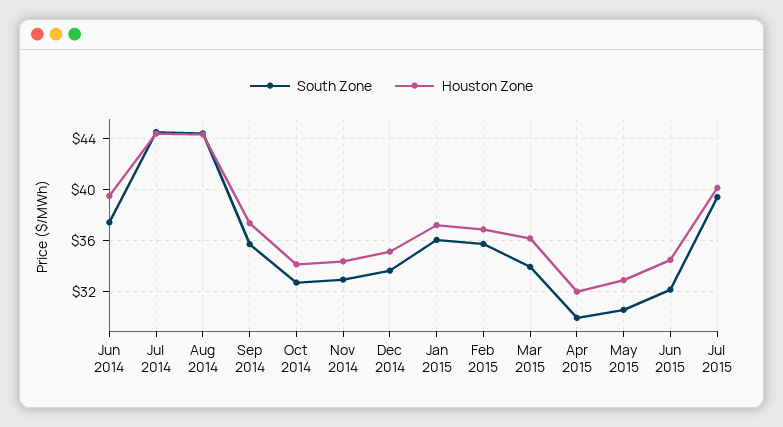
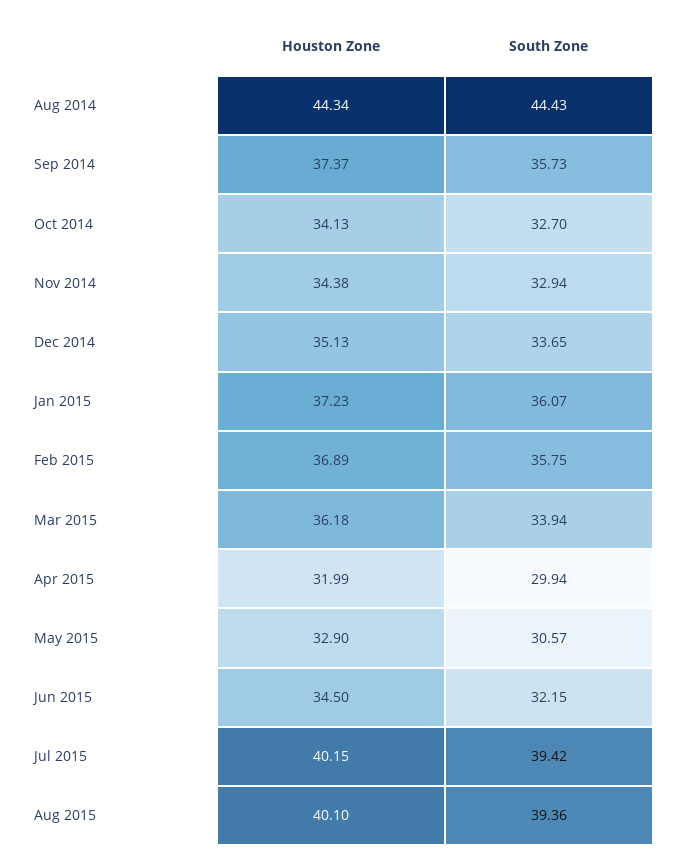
South Zone, Jun 2014: 37.5 -> none
Houston Zone, Jun 2014: 39.5 -> none
South Zone, Jul 2014: 44.5 -> none
Houston Zone, Jul 2014: 44.5 -> none
Houston Zone, Aug 2015: none -> 40.1
South Zone, Aug 2015: none -> 39.36

